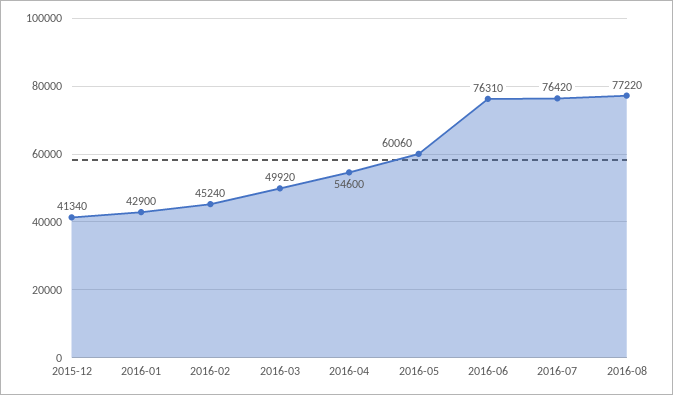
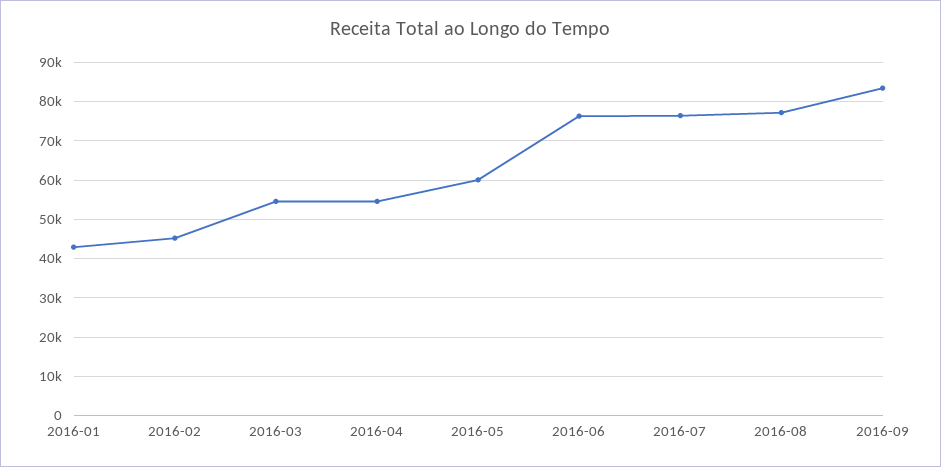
2015-12: 41340 -> none
2016-03: 49920 -> 54000
2016-09: none -> 84000

